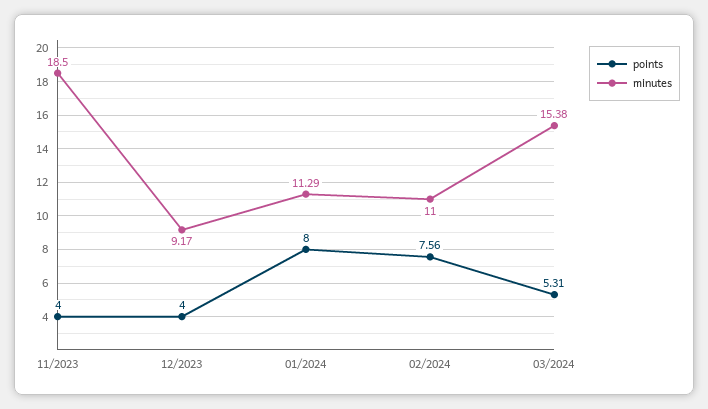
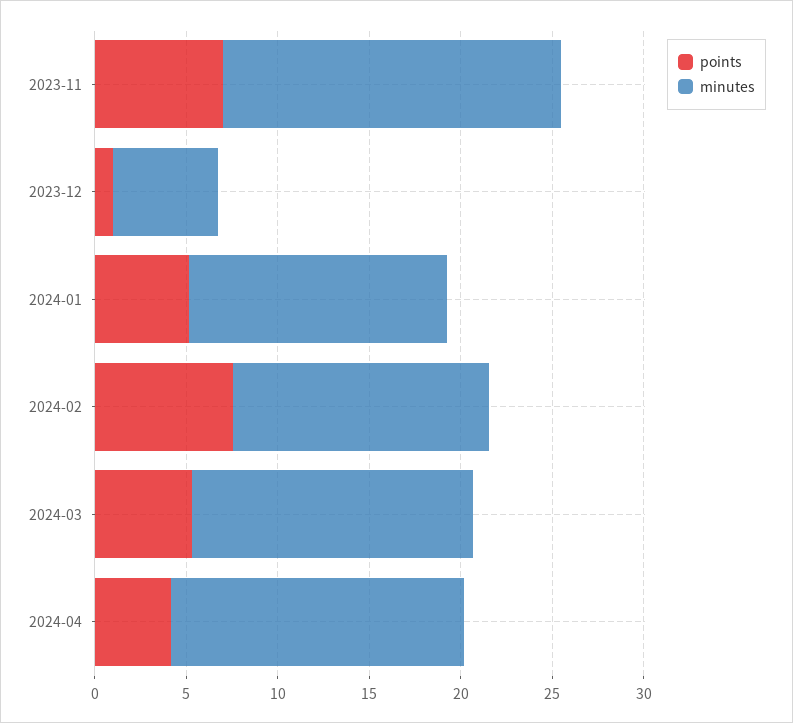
points, 11/2023: 4 -> 7
points, 12/2023: 4 -> 1
minutes, 12/2023: 9.17 -> 6
points, 01/2024: 8 -> 5
minutes, 01/2024: 11.29 -> 14
minutes, 02/2024: 11 -> 14
points, 2024-04: none -> 4
minutes, 2024-04: none -> 16

